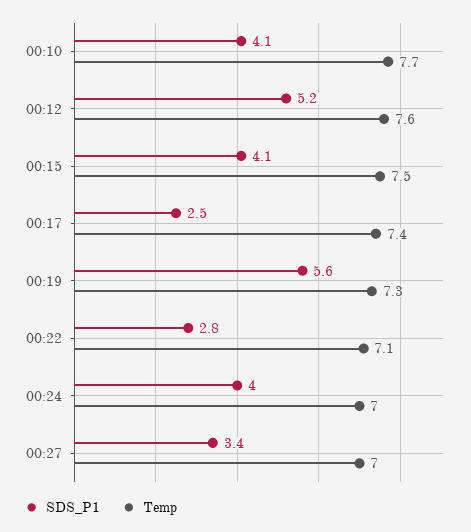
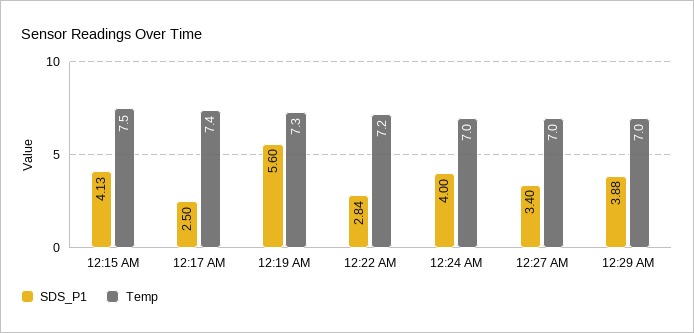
SDS_P1, 00:10: 4.1 -> none
Temp, 00:10: 7.7 -> none
SDS_P1, 00:12: 5.2 -> none
Temp, 00:12: 7.6 -> none
Temp, 00:22: 7.1 -> 7.2
SDS_P1, 12:29 AM: none -> 3.88
Temp, 12:29 AM: none -> 7

